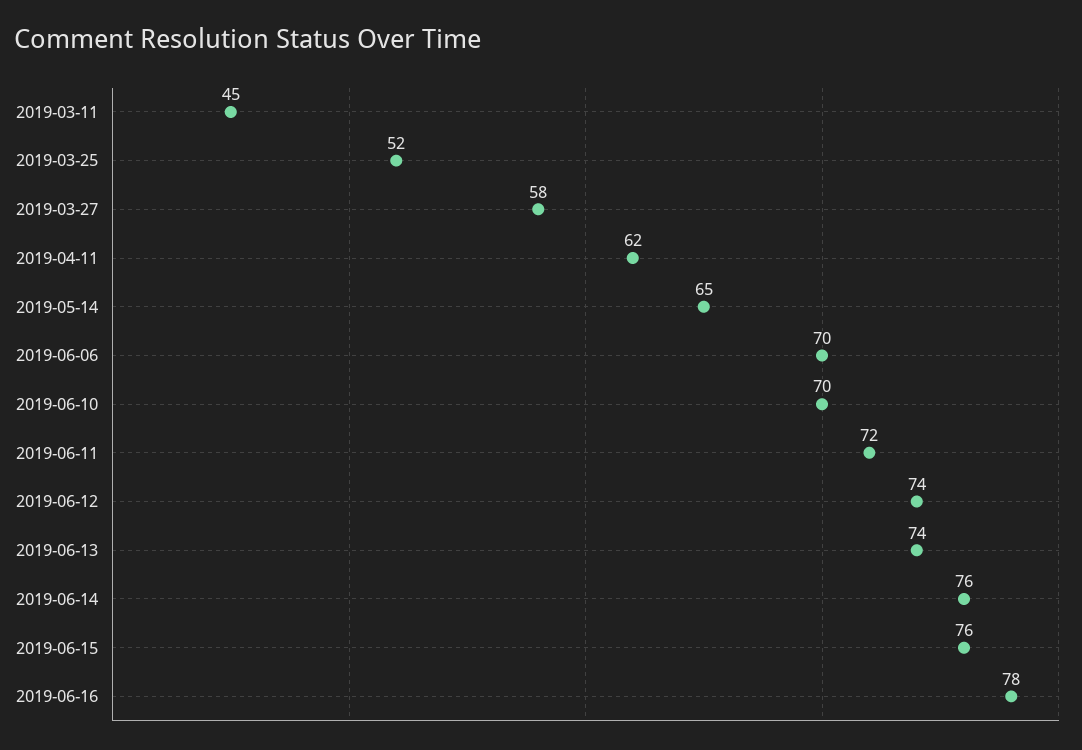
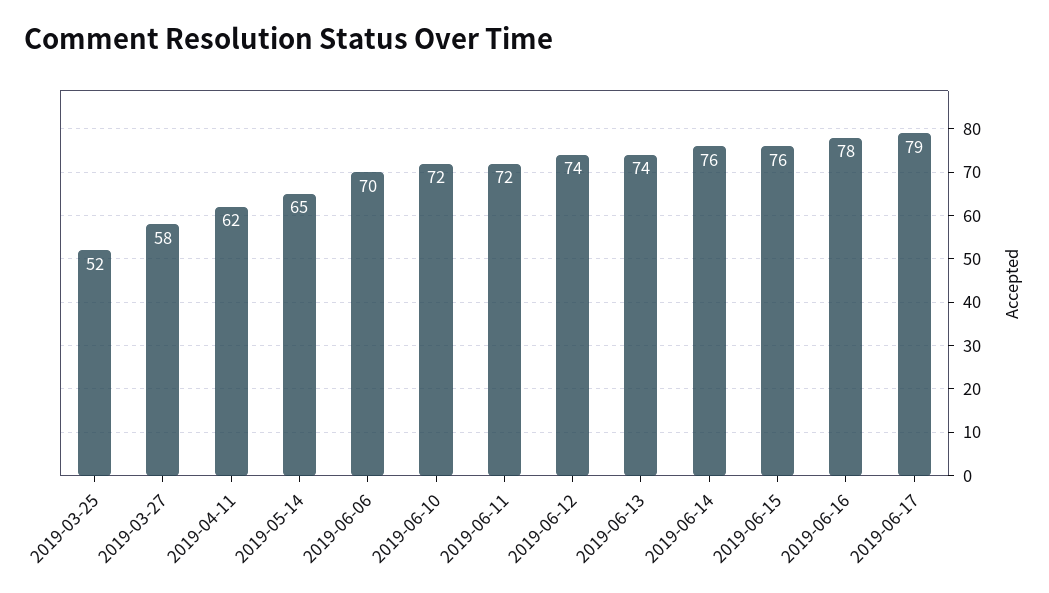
2019-03-11: 45 -> none
2019-06-10: 70 -> 72
2019-06-17: none -> 79

